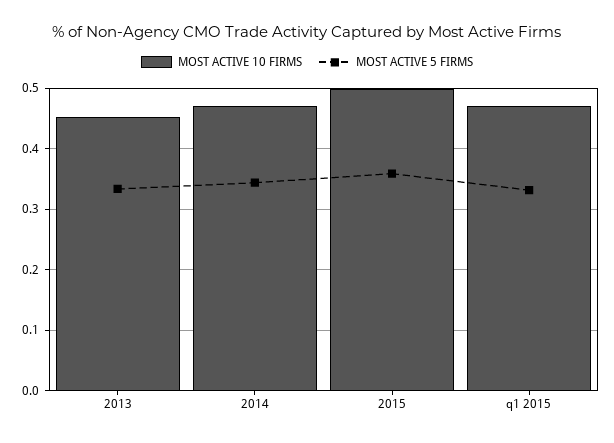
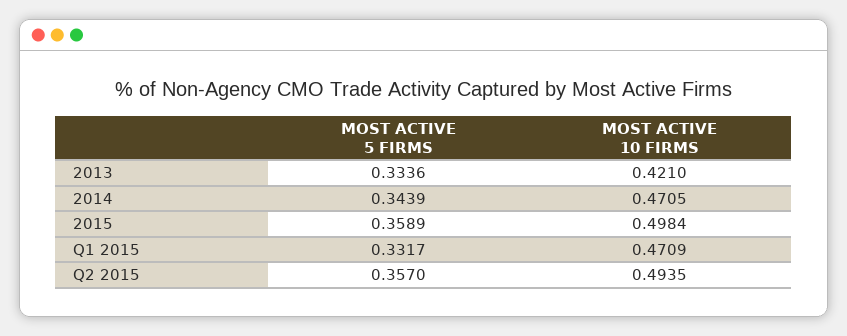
MOST ACTIVE 10 FIRMS, 2013: 0.45 -> 0.421
MOST ACTIVE 5 FIRMS, Q2 2015: none -> 0.357
MOST ACTIVE 10 FIRMS, Q2 2015: none -> 0.4935

